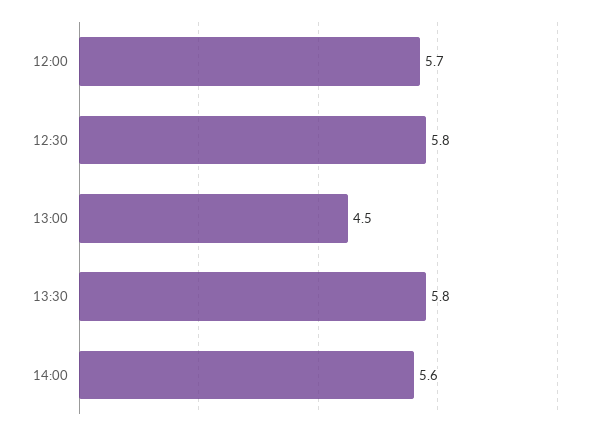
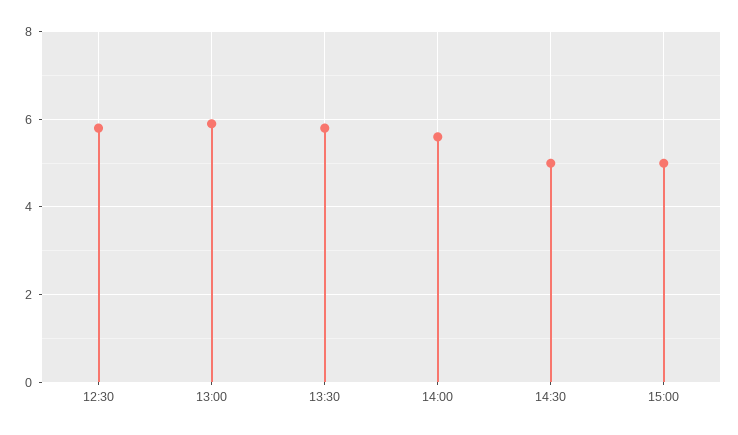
12:00: 5.7 -> none
13:00: 4.5 -> 6
14:30: none -> 5
15:00: none -> 5

